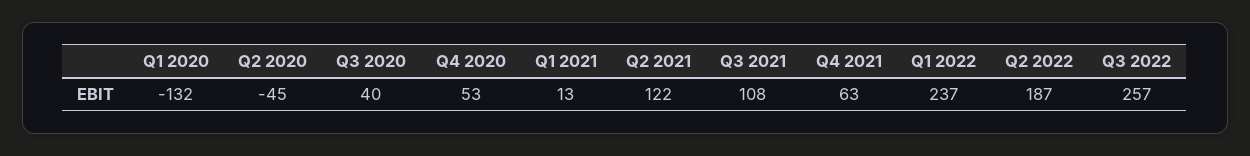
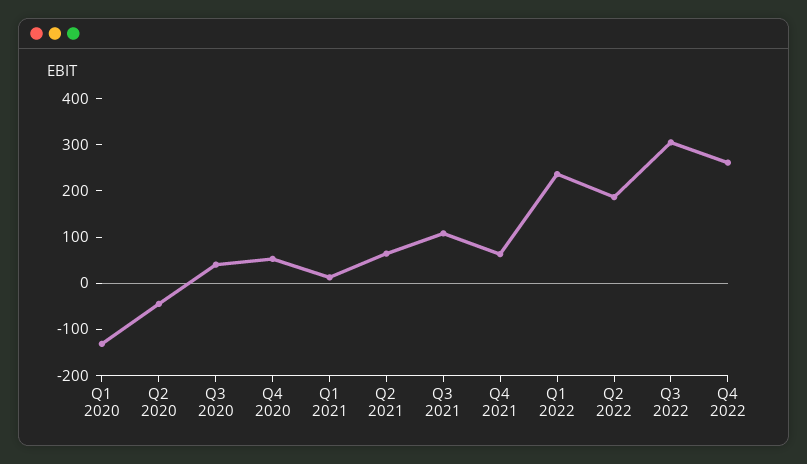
Q2 2021: 122 -> 60
Q3 2022: 257 -> 300
Q4 2022: none -> 260

